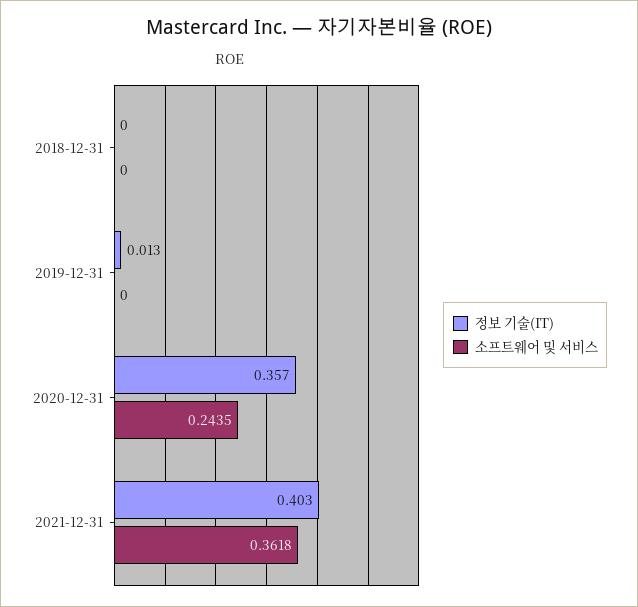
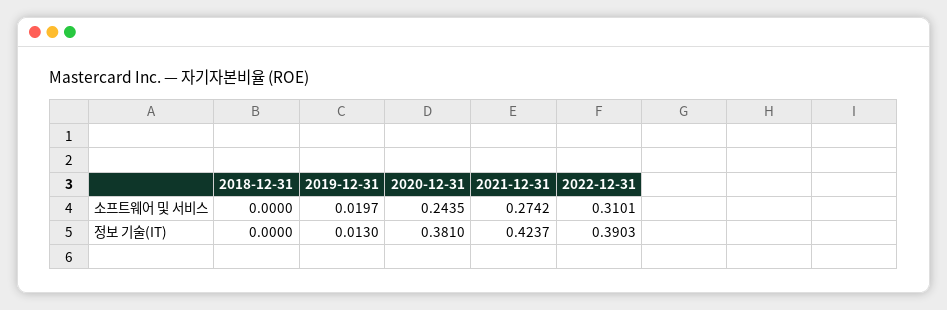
소프트웨어 및 서비스, 2019-12-31: 0 -> 0.0197
정보 기술(IT), 2020-12-31: 0.357 -> 0.381
정보 기술(IT), 2021-12-31: 0.403 -> 0.4237
소프트웨어 및 서비스, 2021-12-31: 0.3618 -> 0.2742
소프트웨어 및 서비스, 2022-12-31: none -> 0.3101
정보 기술(IT), 2022-12-31: none -> 0.3903

